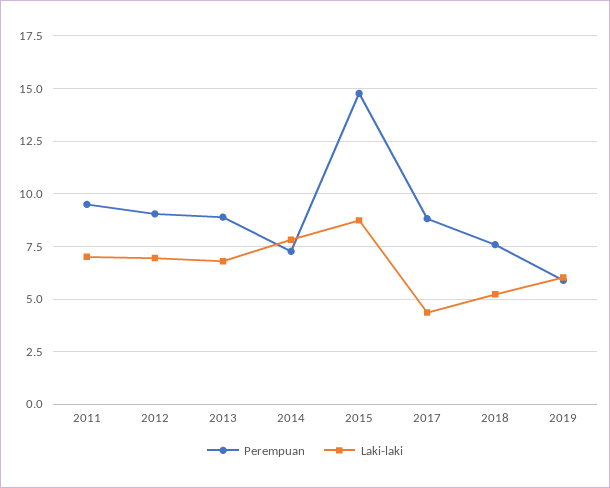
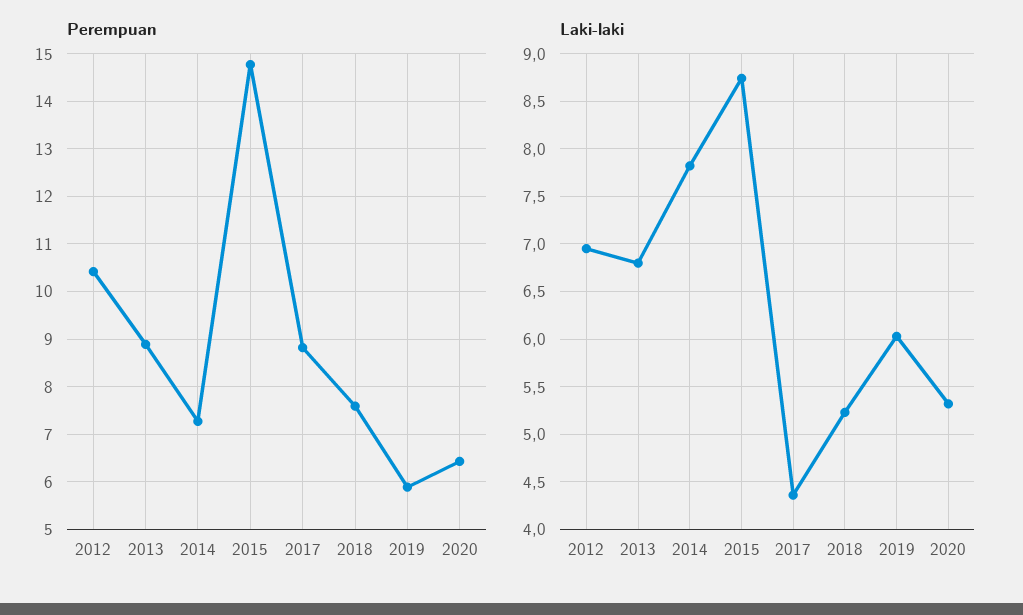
Perempuan, 2011: 9.5 -> none
Laki-laki, 2011: 7 -> none
Perempuan, 2012: 9 -> 10.4
Perempuan, 2020: none -> 6.4
Laki-laki, 2020: none -> 5.3

